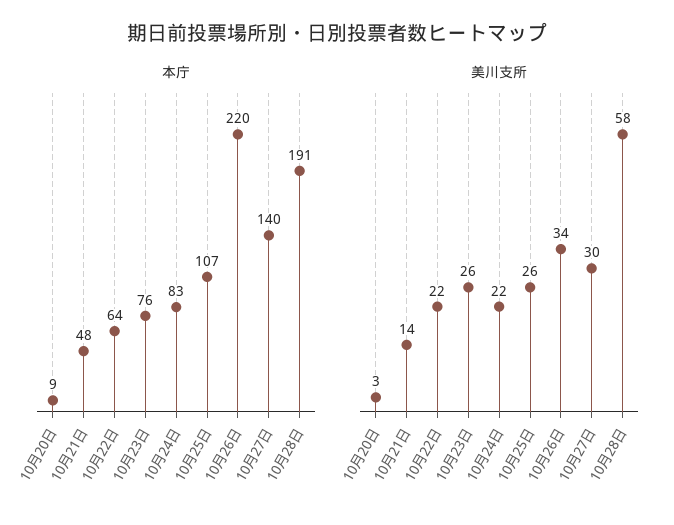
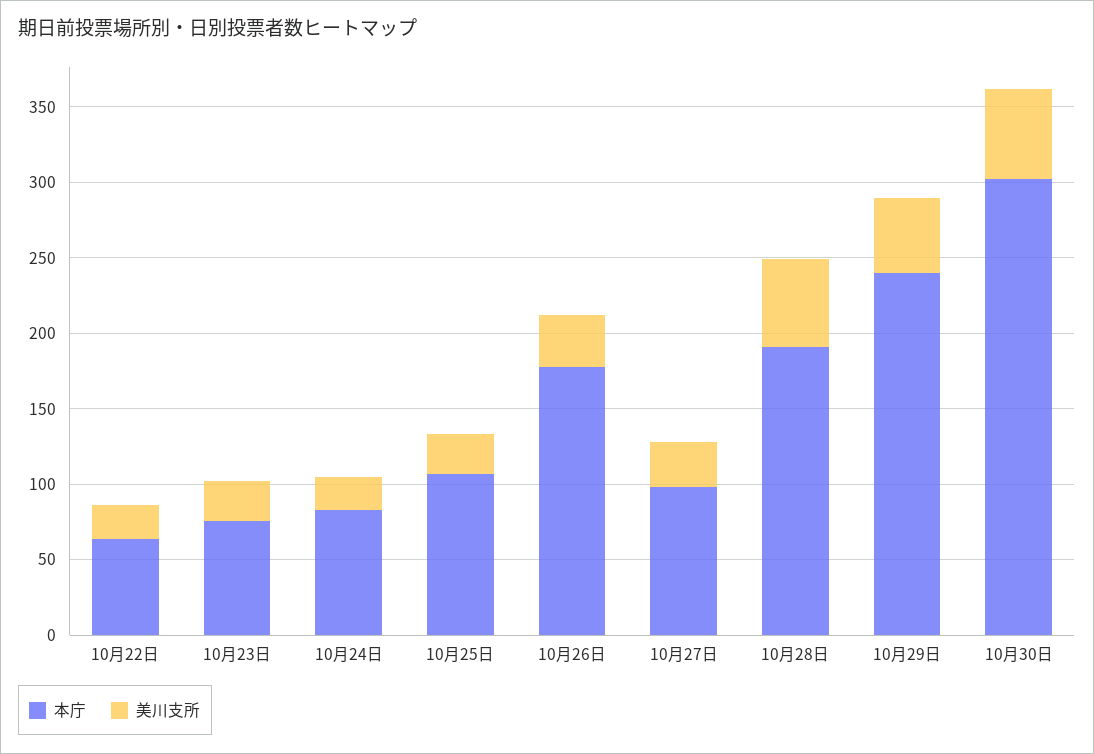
本庁, 10月20日: 9 -> none
本庁, 10月21日: 48 -> none
本庁, 10月26日: 220 -> 180
本庁, 10月27日: 140 -> 100
美川支所, 10月20日: 3 -> none
美川支所, 10月21日: 14 -> none
本庁, 10月29日: none -> 240
美川支所, 10月29日: none -> 50
本庁, 10月30日: none -> 300
美川支所, 10月30日: none -> 60

